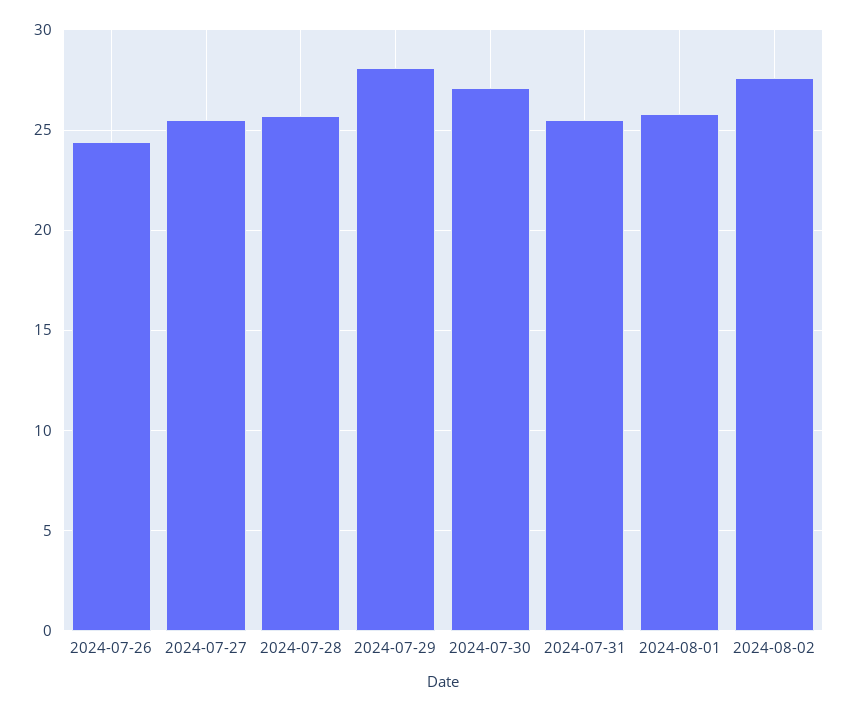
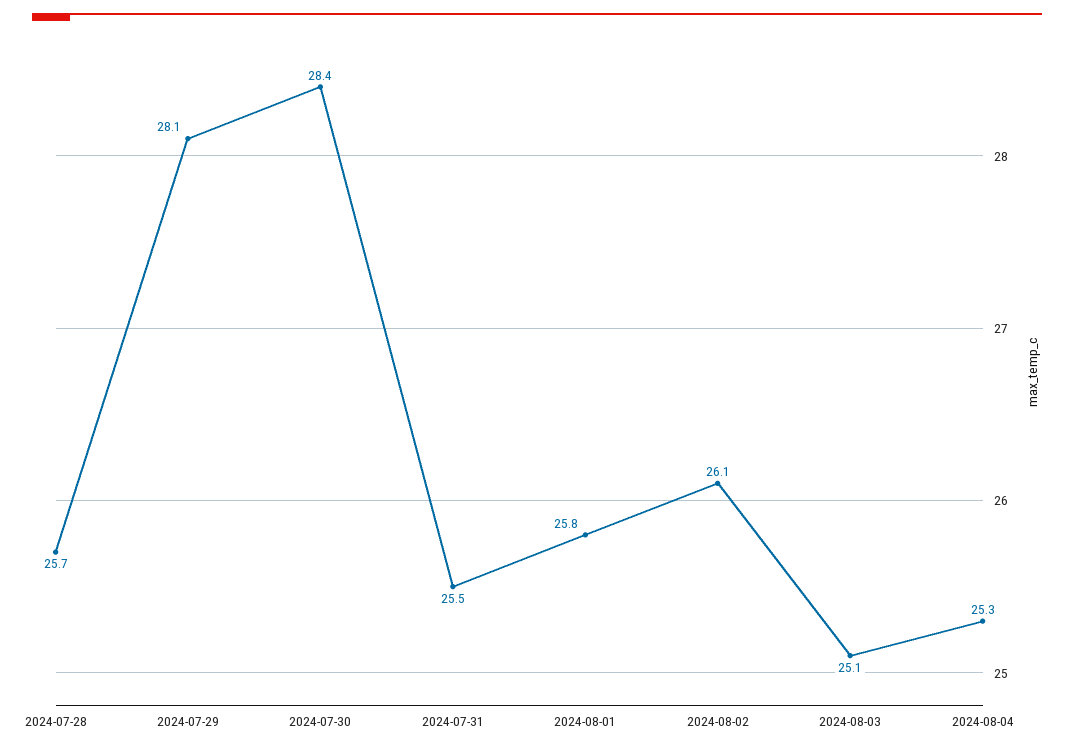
2024-07-26: 24.5 -> none
2024-07-27: 25.5 -> none
2024-07-30: 27 -> 28.4
2024-08-02: 27.5 -> 26.1
2024-08-03: none -> 25.1
2024-08-04: none -> 25.3

